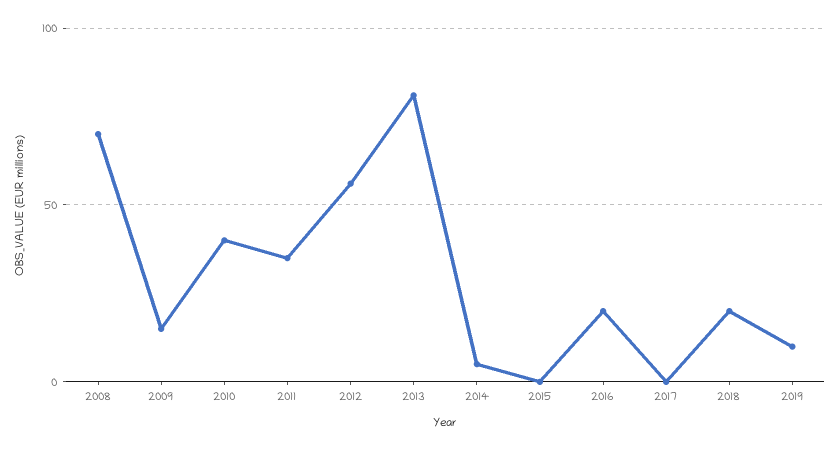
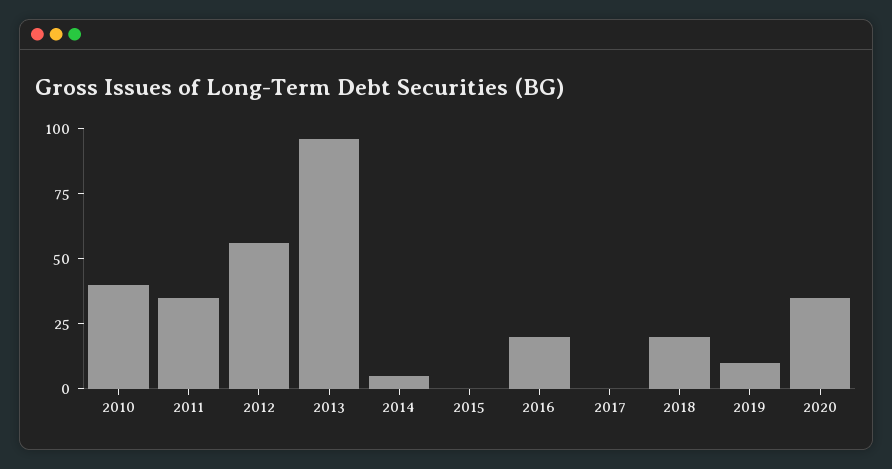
2008: 70 -> none
2009: 15 -> none
2013: 80 -> 95
2020: none -> 35

